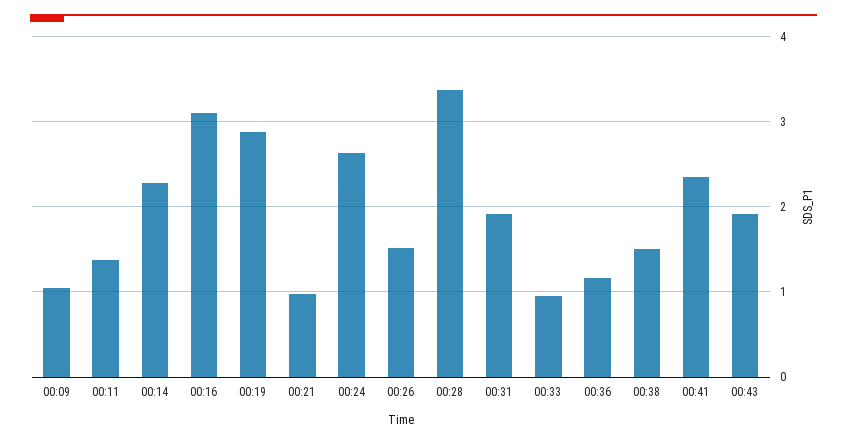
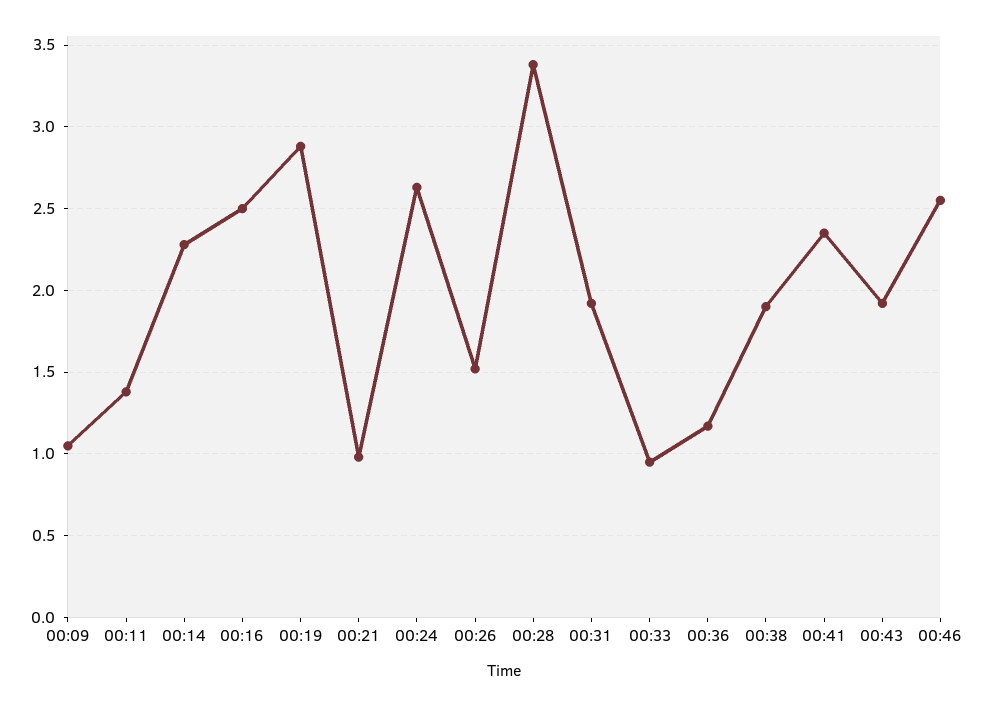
00:16: 3.1 -> 2.5
00:38: 1.5 -> 1.9
00:46: none -> 2.55

